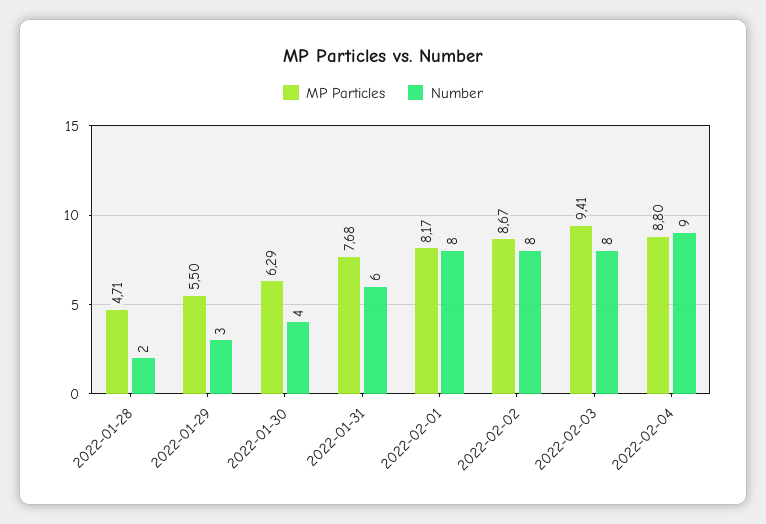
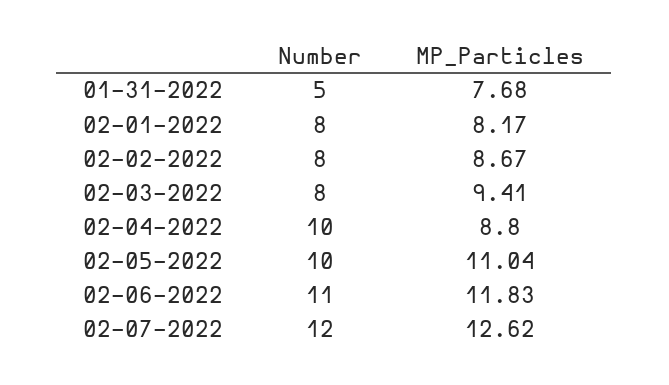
MP Particles, 2022-01-28: 4.71 -> none
Number, 2022-01-28: 2 -> none
MP Particles, 2022-01-29: 5.5 -> none
Number, 2022-01-29: 3 -> none
MP Particles, 2022-01-30: 6.29 -> none
Number, 2022-01-30: 4 -> none
Number, 2022-01-31: 6 -> 5
Number, 2022-02-04: 9 -> 10
Number, 02-05-2022: none -> 10
MP Particles, 02-05-2022: none -> 11.04
Number, 02-06-2022: none -> 11
MP Particles, 02-06-2022: none -> 11.83
Number, 02-07-2022: none -> 12
MP Particles, 02-07-2022: none -> 12.62

